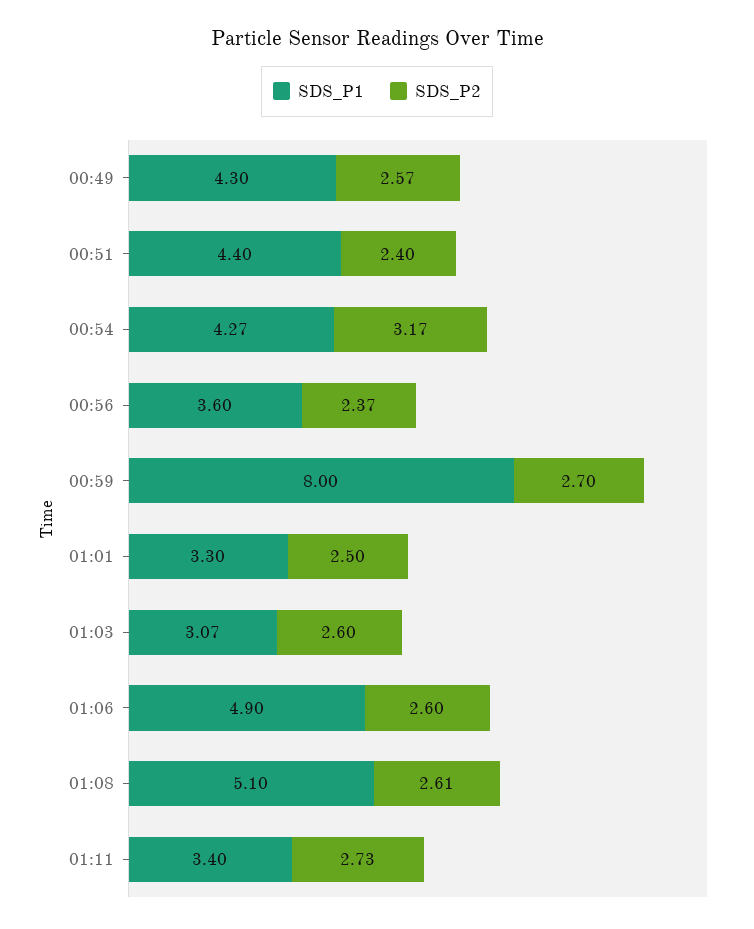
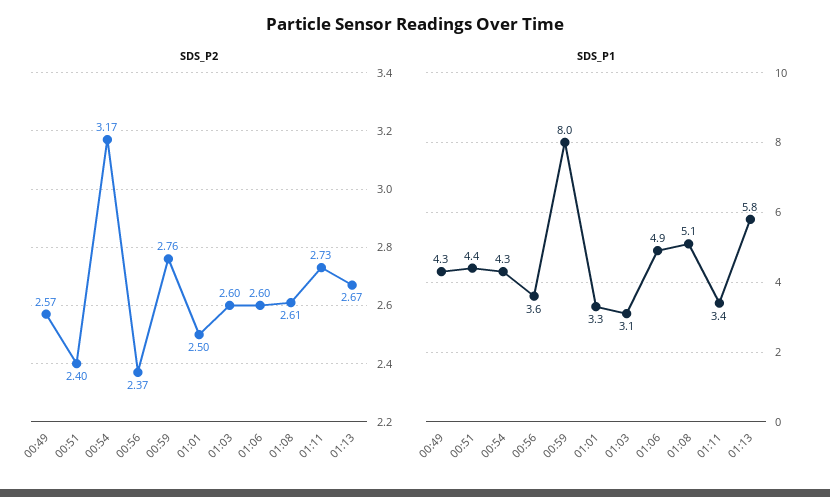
SDS_P2, 00:59: 2.7 -> 2.76
SDS_P2, 01:13: none -> 2.67
SDS_P1, 01:13: none -> 5.8

